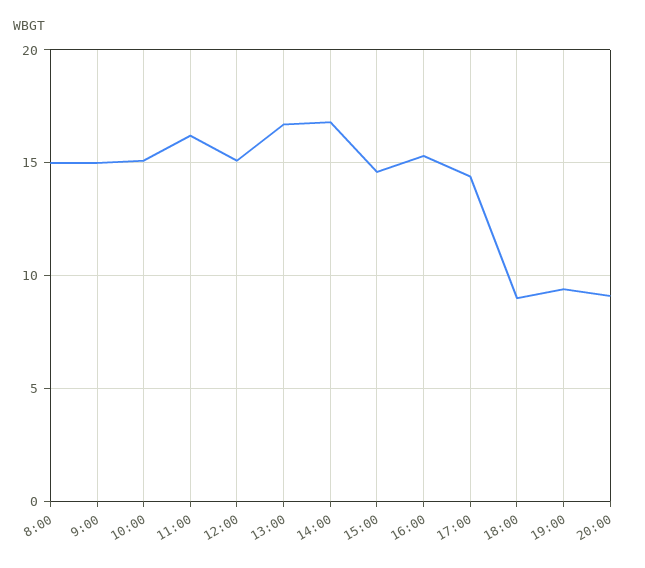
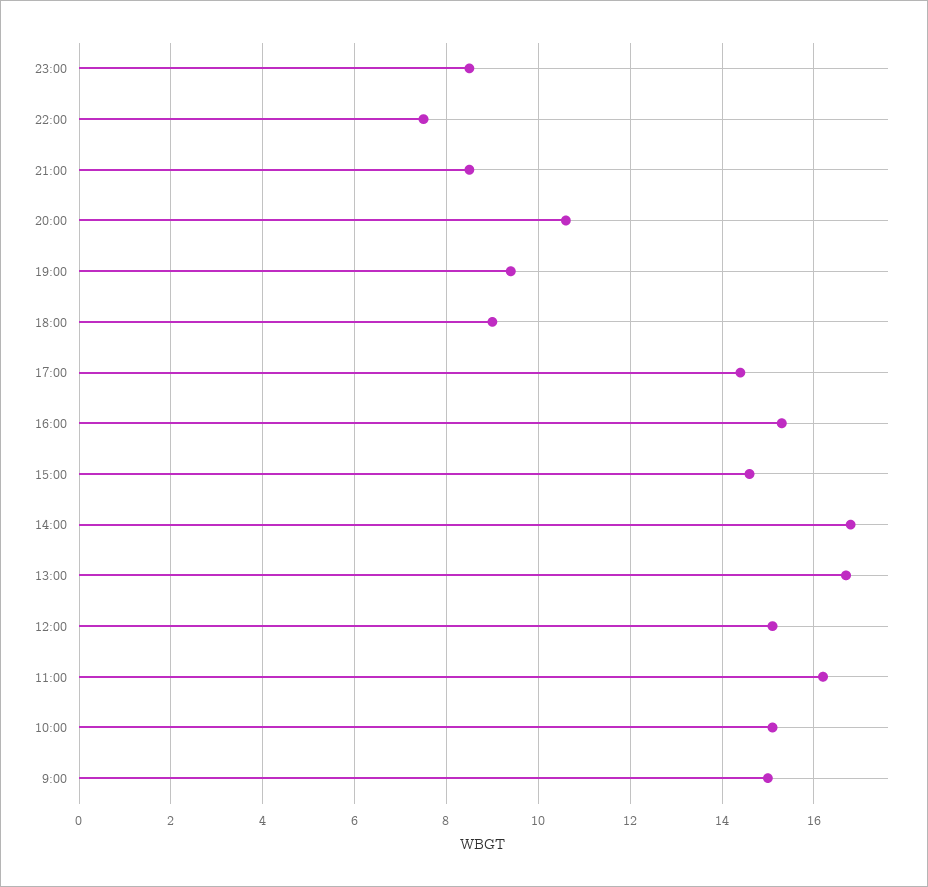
8:00: 15 -> none
20:00: 9 -> 10.5
23:00: none -> 8.5
22:00: none -> 7.5
21:00: none -> 8.5

